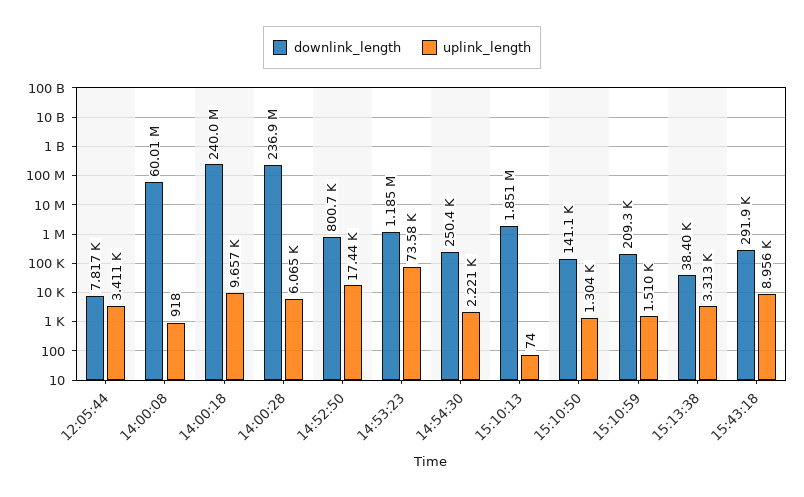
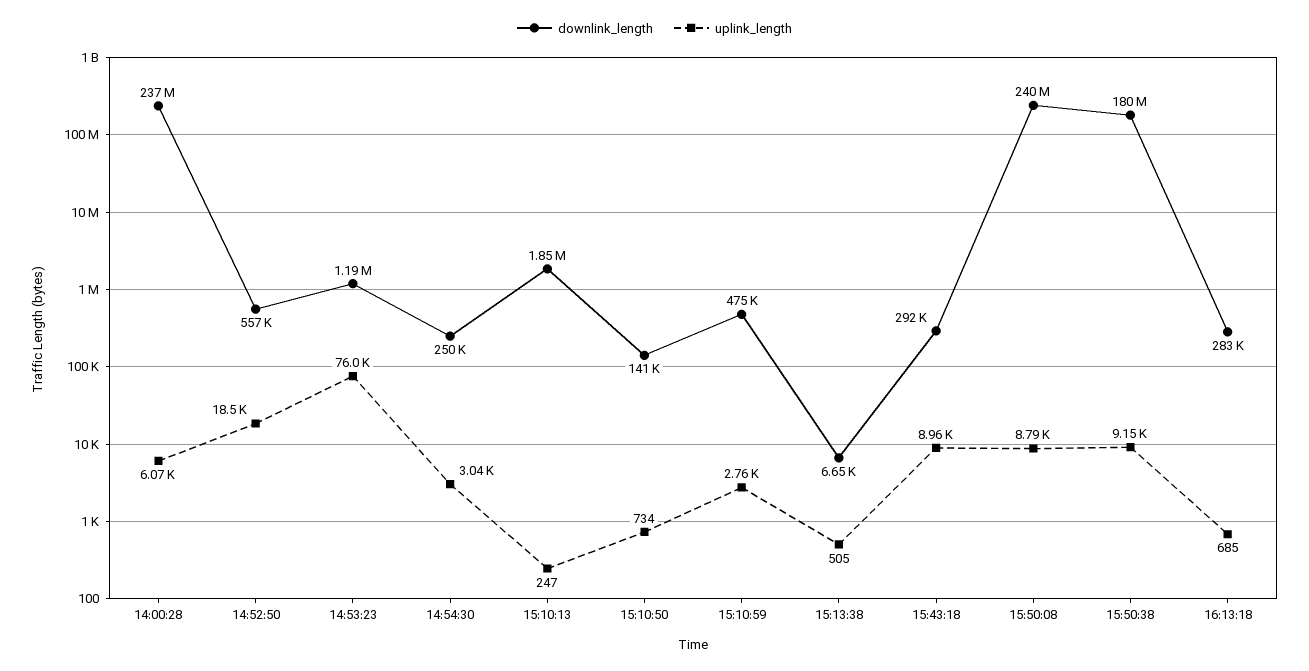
downlink_length, 12:05:44: 7817 -> none
uplink_length, 12:05:44: 3411 -> none
downlink_length, 14:00:08: 60010000 -> none
uplink_length, 14:00:08: 918 -> none
downlink_length, 14:00:18: 240000000 -> none
uplink_length, 14:00:18: 9657 -> none
downlink_length, 14:52:50: 800700 -> 557000
uplink_length, 14:52:50: 17440 -> 18500
uplink_length, 14:53:23: 73580 -> 76000
uplink_length, 14:54:30: 2221 -> 3040
uplink_length, 15:10:13: 74 -> 247
uplink_length, 15:10:50: 1304 -> 734
downlink_length, 15:10:59: 209300 -> 475000
uplink_length, 15:10:59: 1510 -> 2760
downlink_length, 15:13:38: 38400 -> 6650
uplink_length, 15:13:38: 3313 -> 505
downlink_length, 15:50:08: none -> 240000000
uplink_length, 15:50:08: none -> 8790
downlink_length, 15:50:38: none -> 180000000
uplink_length, 15:50:38: none -> 9150
downlink_length, 16:13:18: none -> 283000
uplink_length, 16:13:18: none -> 685

